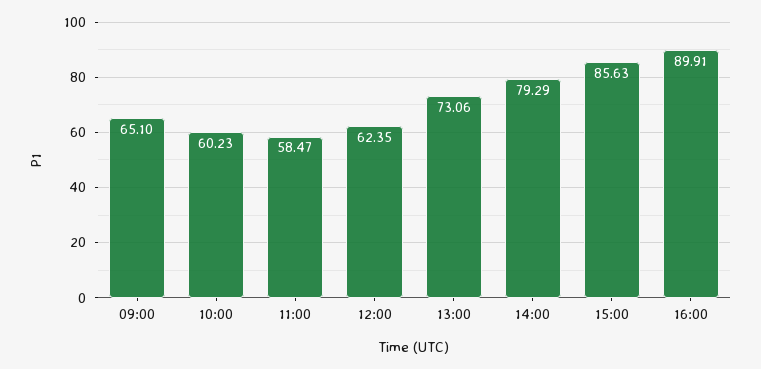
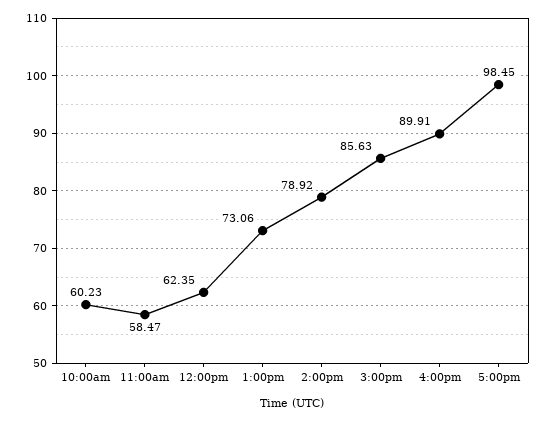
09:00: 65.1 -> none
14:00: 79.29 -> 78.92
5:00pm: none -> 98.45

